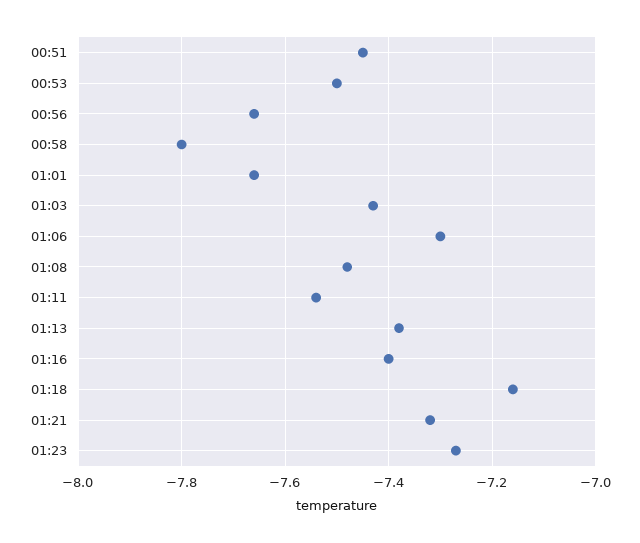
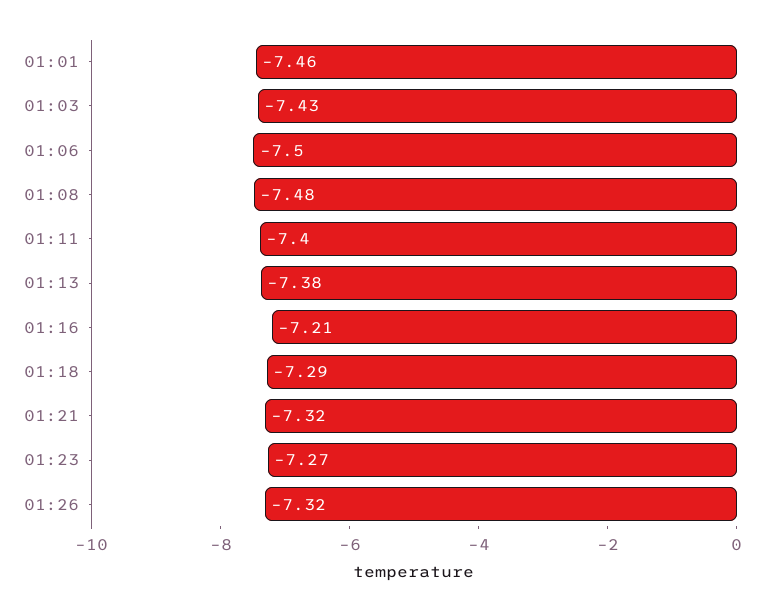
00:51: -7.45 -> none
00:53: -7.5 -> none
00:56: -7.65 -> none
00:58: -7.8 -> none
01:01: -7.65 -> -7.46
01:06: -7.3 -> -7.5
01:11: -7.55 -> -7.4
01:16: -7.4 -> -7.21
01:18: -7.15 -> -7.29
01:26: none -> -7.32

